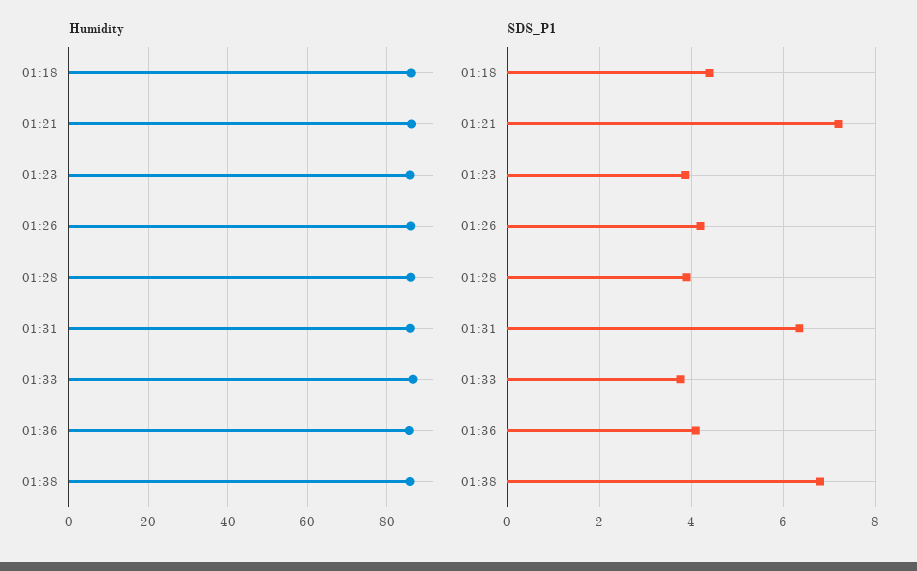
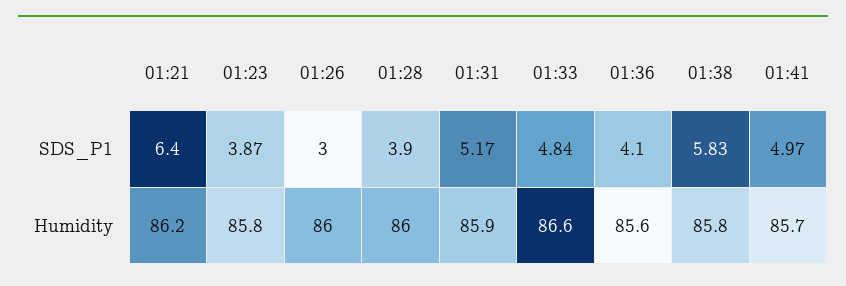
Humidity, 01:18: 86 -> none
SDS_P1, 01:18: 4.4 -> none
SDS_P1, 01:21: 7.2 -> 6.4
SDS_P1, 01:26: 4.2 -> 3
SDS_P1, 01:31: 6.4 -> 5.17
SDS_P1, 01:33: 3.8 -> 4.84
SDS_P1, 01:38: 6.8 -> 5.83
SDS_P1, 01:41: none -> 4.97
Humidity, 01:41: none -> 85.7

